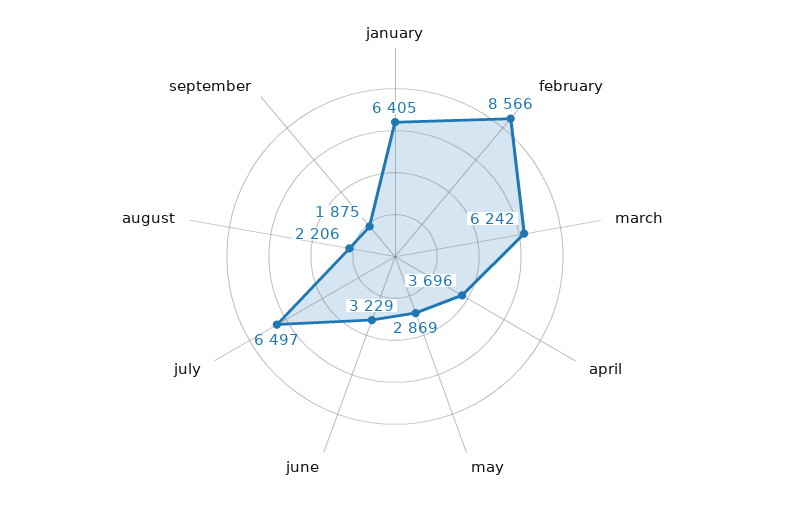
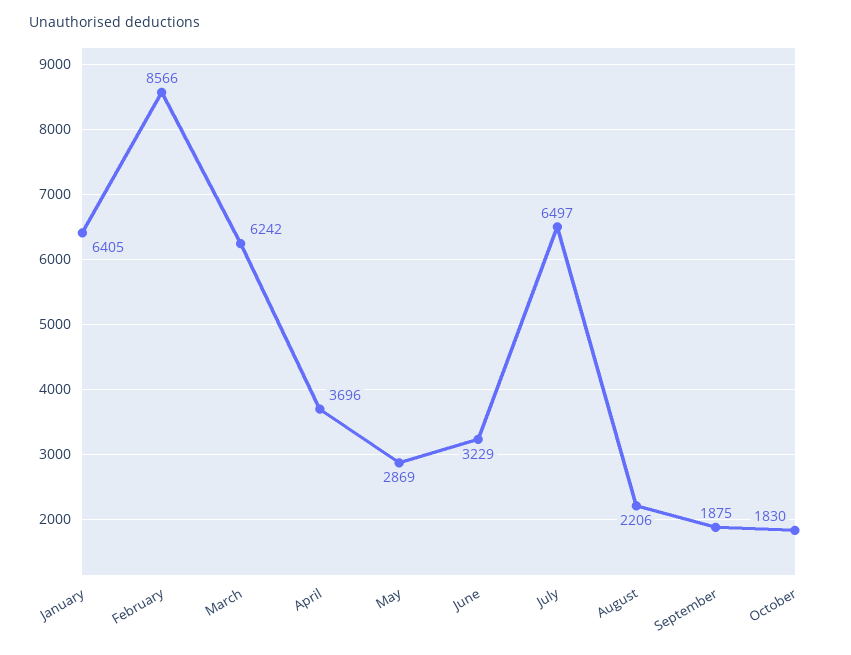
October: none -> 1830

